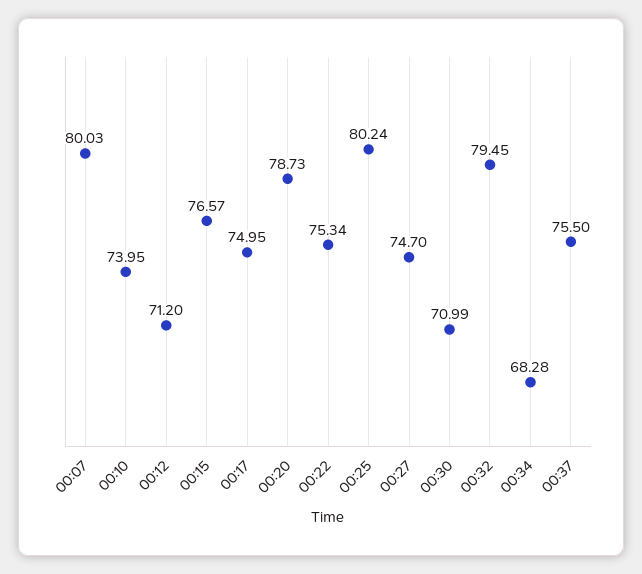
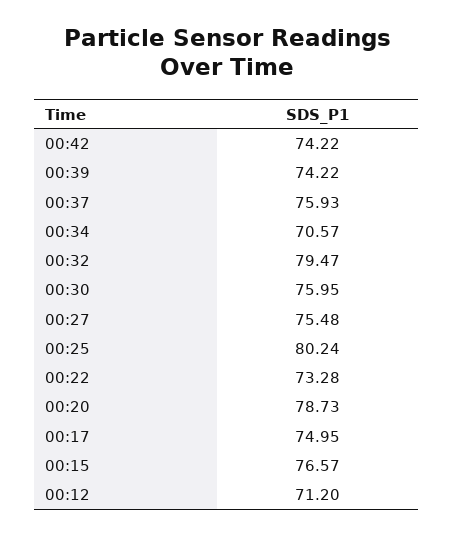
00:07: 80.03 -> none
00:10: 73.95 -> none
00:22: 75.34 -> 73.28
00:27: 74.7 -> 75.48
00:30: 70.99 -> 75.95
00:32: 79.45 -> 79.47
00:34: 68.28 -> 70.57
00:37: 75.5 -> 75.93
00:42: none -> 74.22
00:39: none -> 74.22

